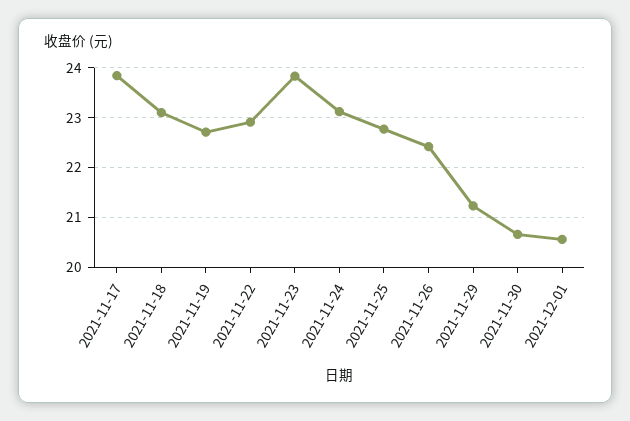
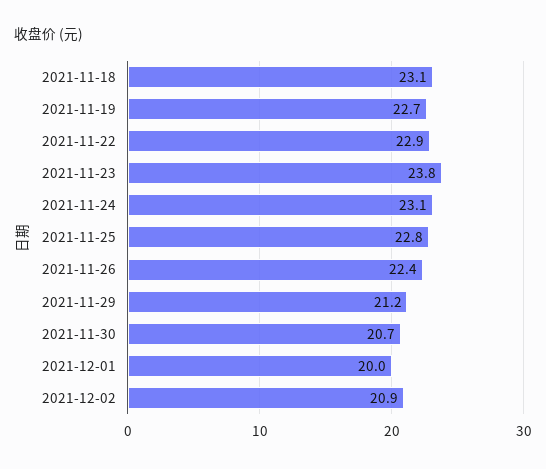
2021-11-17: 23.8 -> none
2021-12-01: 20.6 -> 20
2021-12-02: none -> 20.9

